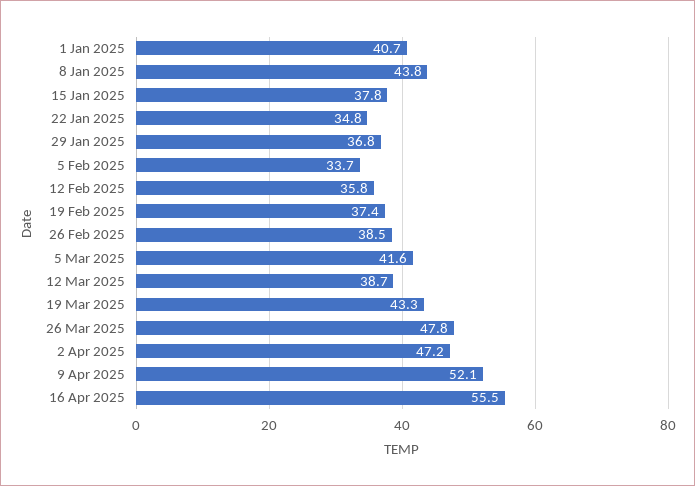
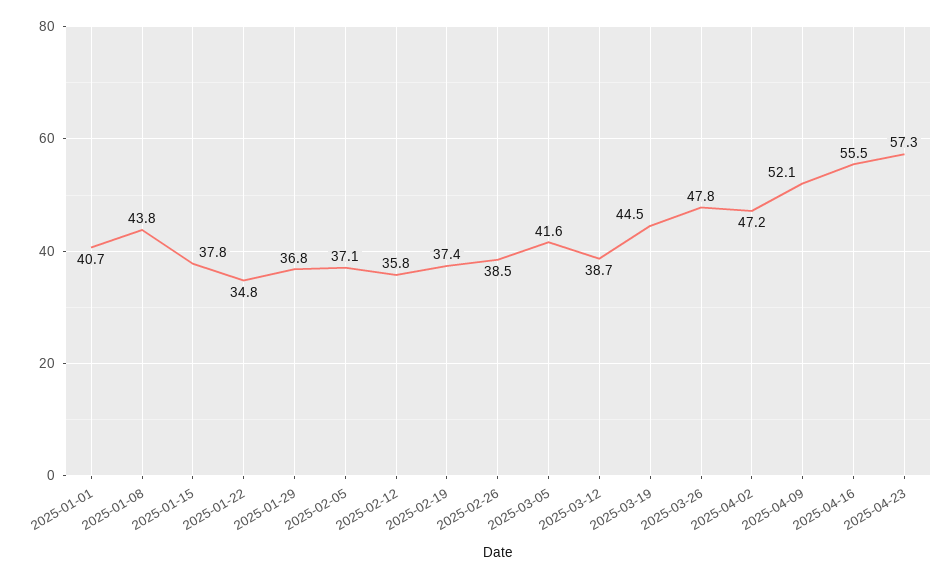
5 Feb 2025: 33.7 -> 37.1
19 Mar 2025: 43.3 -> 44.5
2025-04-23: none -> 57.3

